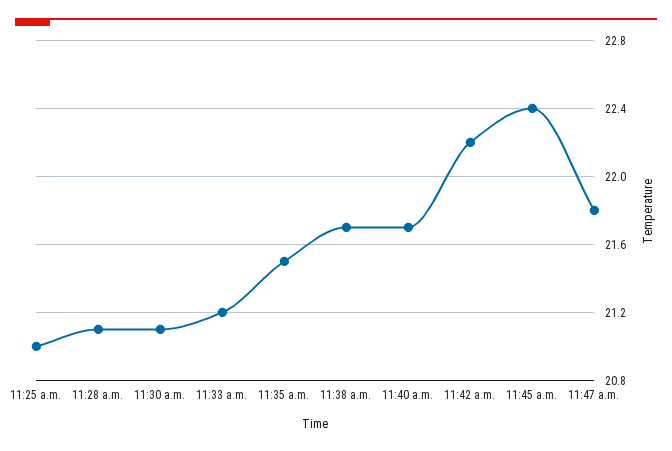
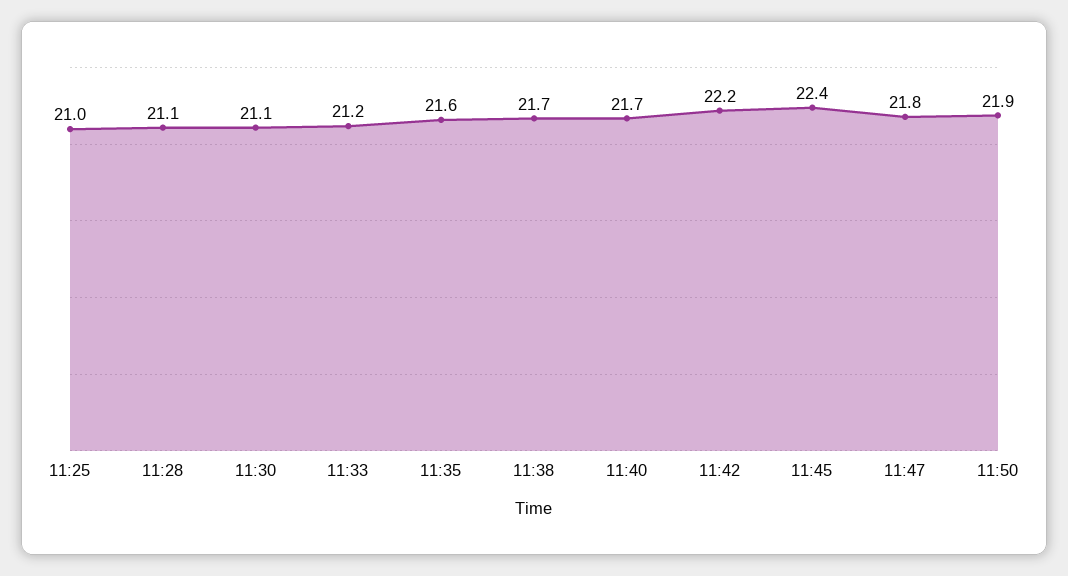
11:35 a.m.: 21.5 -> 21.6
11:50: none -> 21.9

